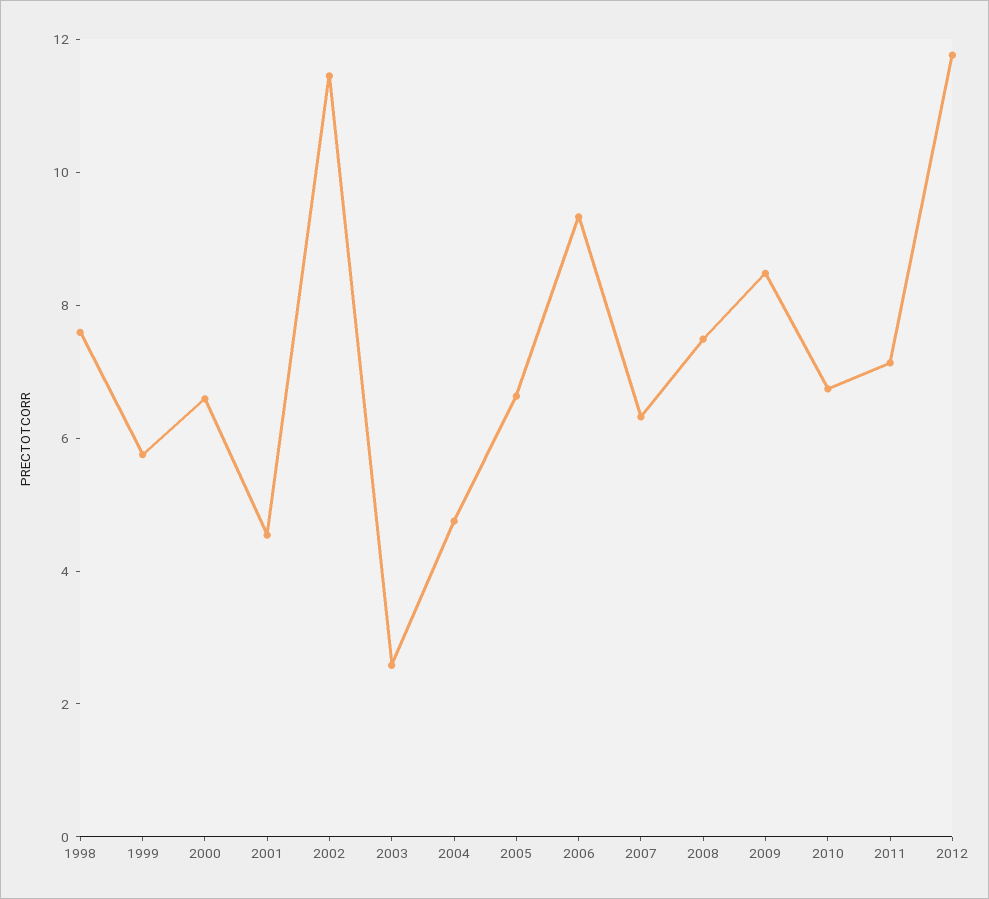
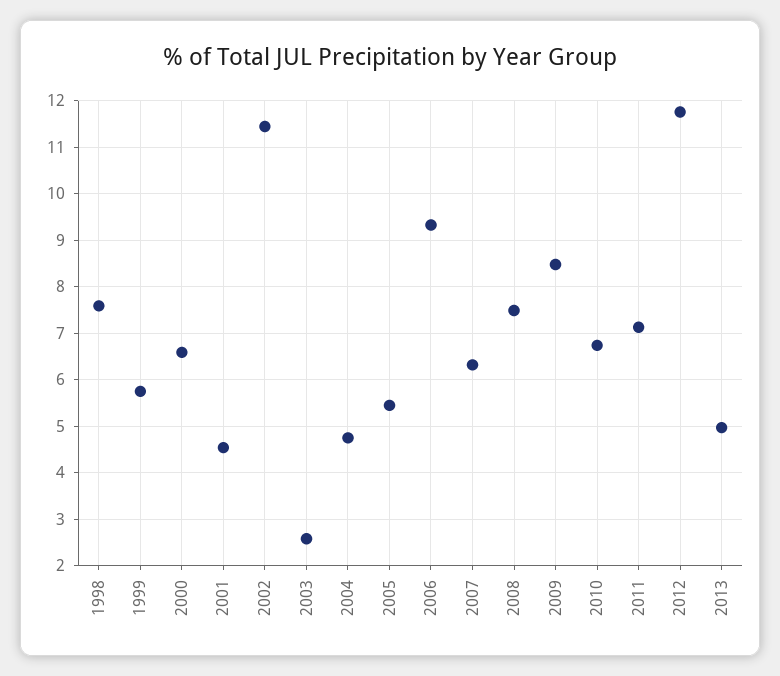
2005: 6.5 -> 5.4
2013: none -> 5

